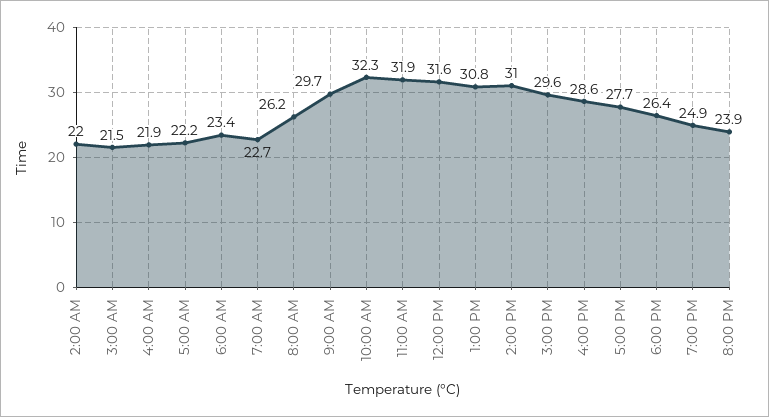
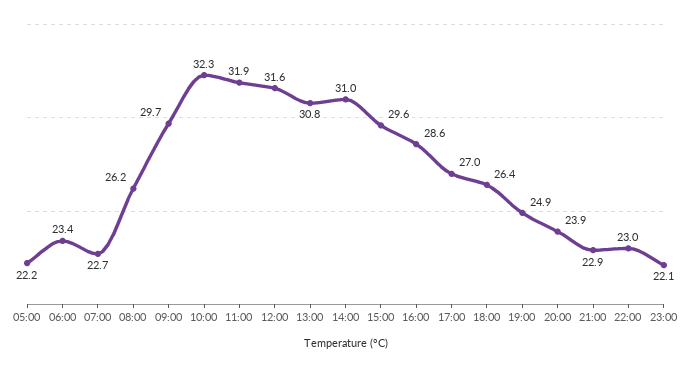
2:00 AM: 22 -> none
3:00 AM: 21.5 -> none
4:00 AM: 21.9 -> none
5:00 PM: 27.7 -> 27
21:00: none -> 22.9
22:00: none -> 23
23:00: none -> 22.1

